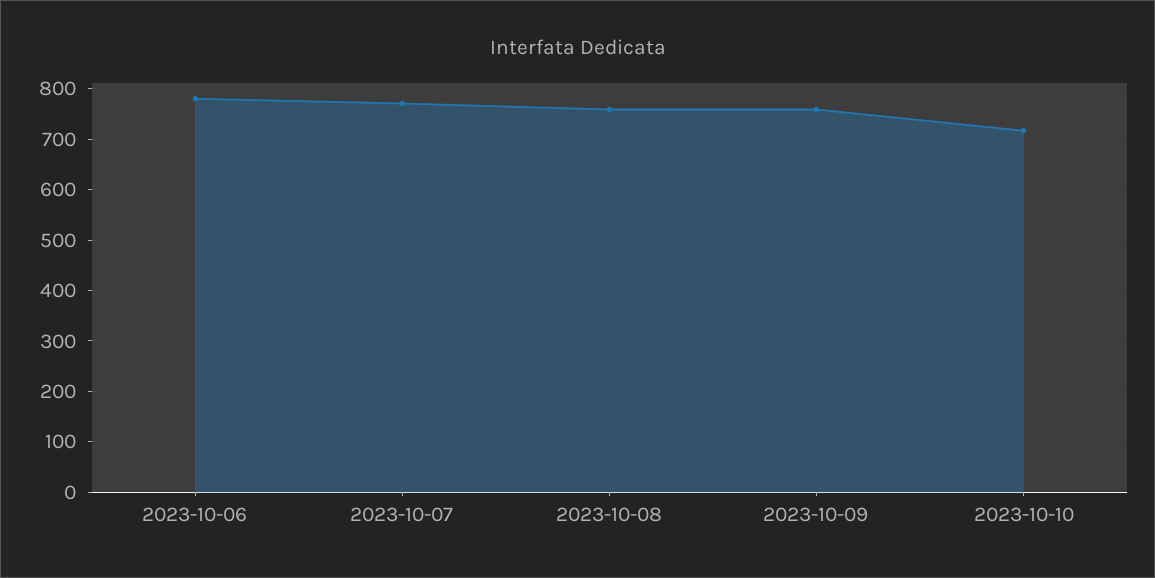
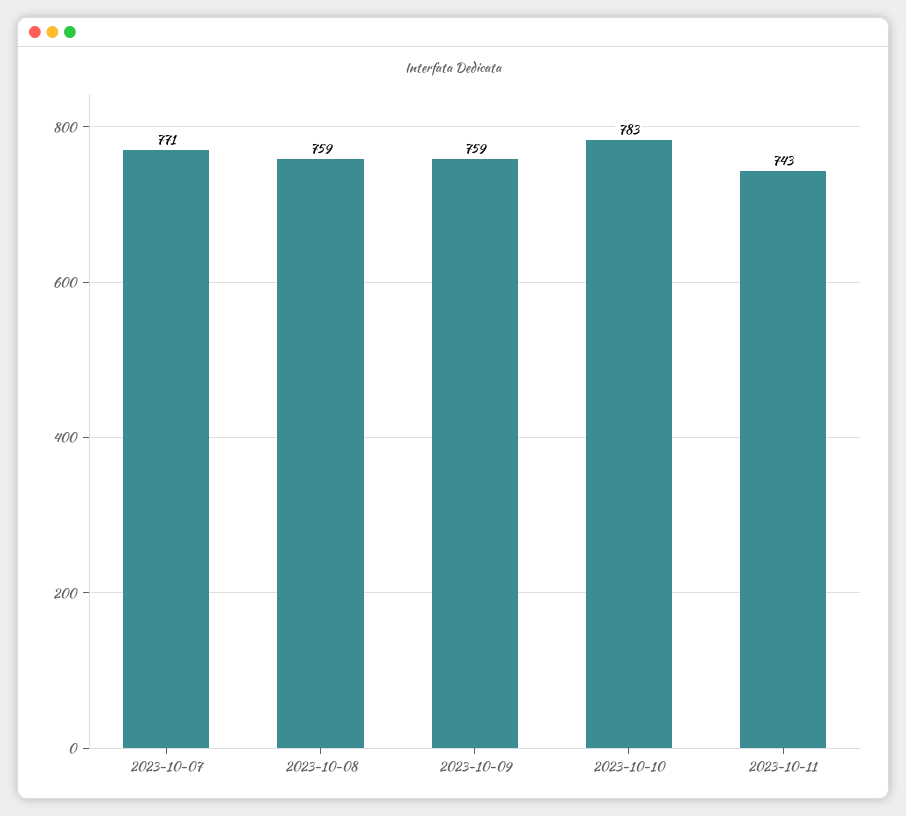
2023-10-06: 780 -> none
2023-10-10: 720 -> 783
2023-10-11: none -> 743

